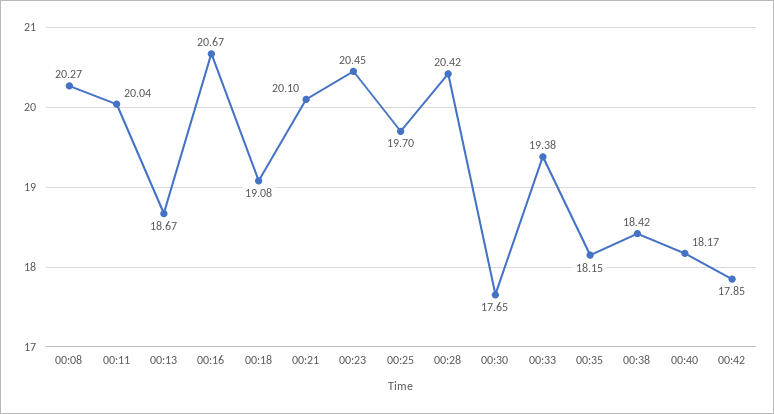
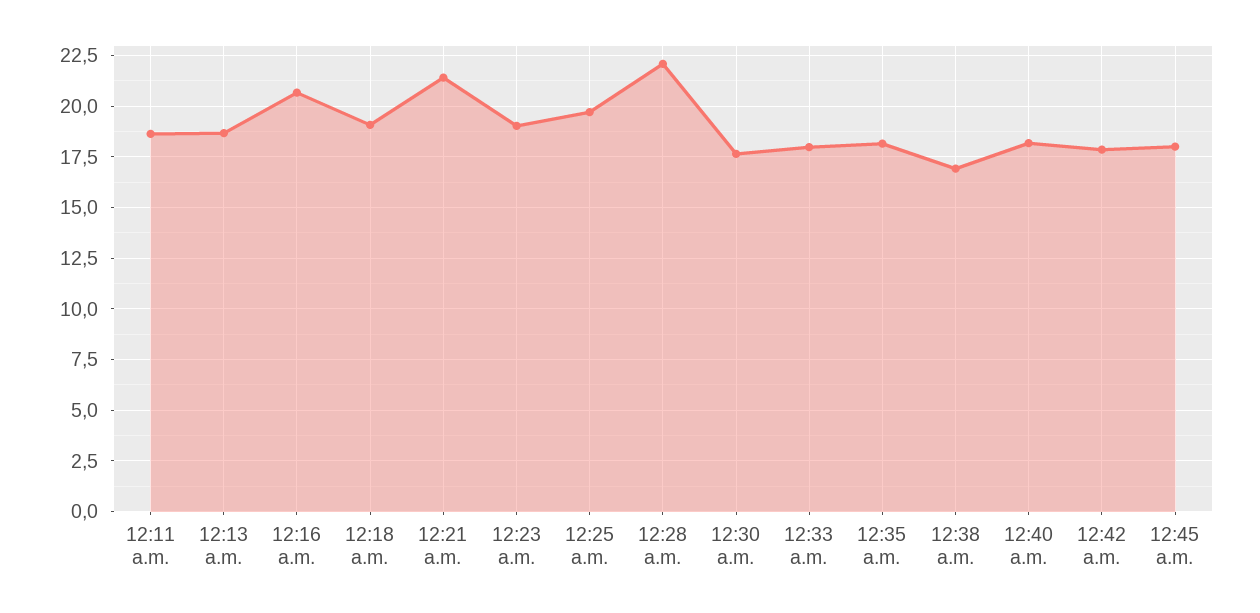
00:08: 20.27 -> none
00:11: 20.04 -> 18.5
00:21: 20.1 -> 21.5
00:23: 20.45 -> 19
00:28: 20.42 -> 22
00:33: 19.38 -> 18
00:38: 18.42 -> 17
12:45 a.m.: none -> 18

